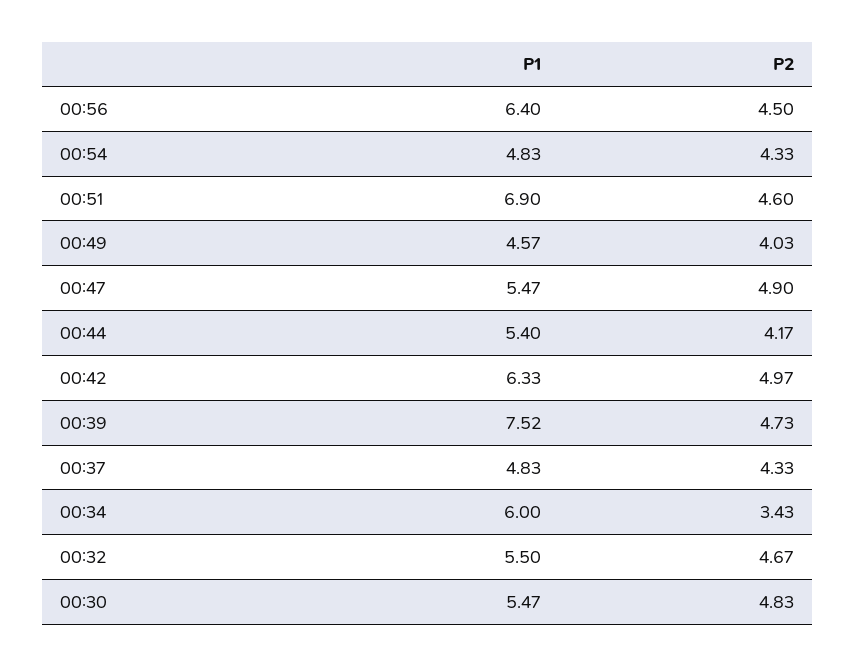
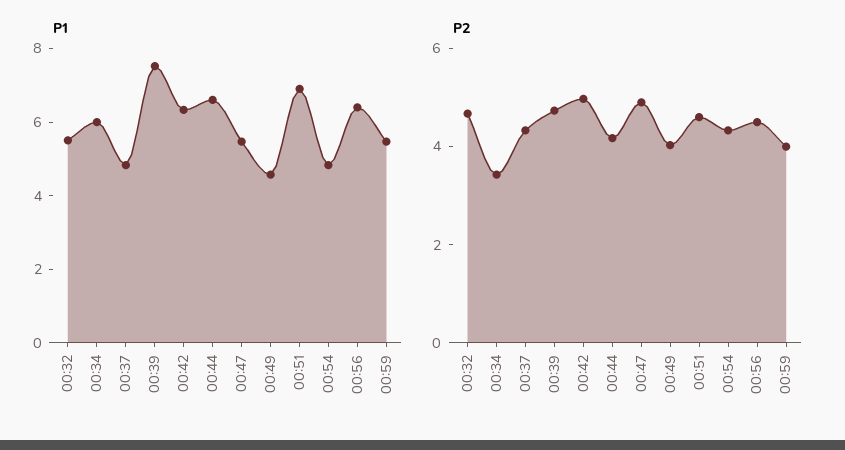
P1, 00:44: 5.4 -> 6.5
P1, 00:30: 5.47 -> none
P2, 00:30: 4.83 -> none
P1, 00:59: none -> 5.5
P2, 00:59: none -> 4

